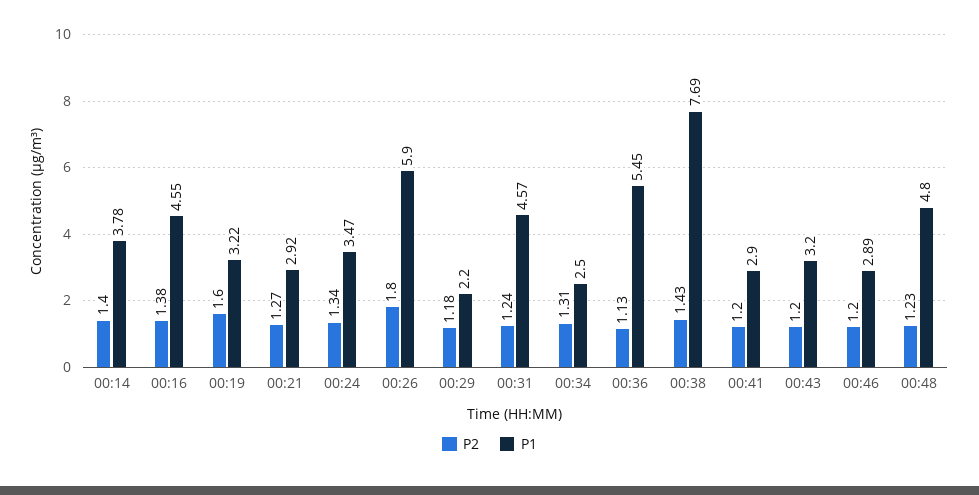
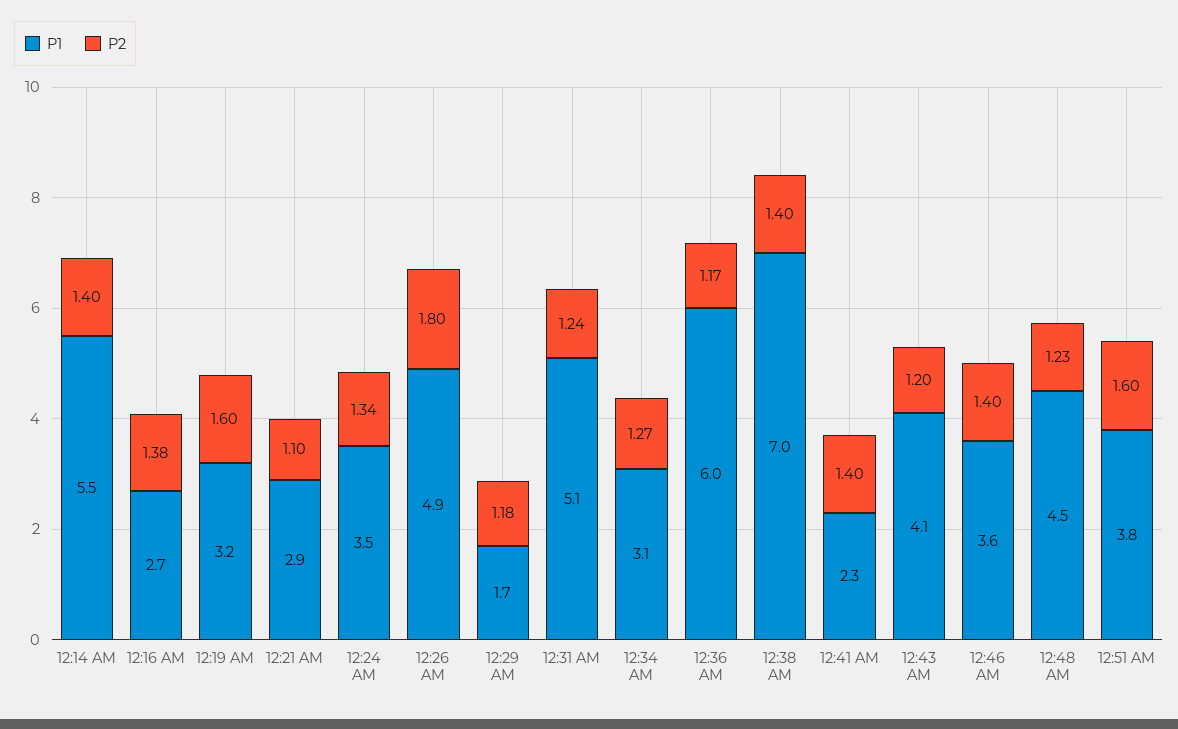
P1, 00:14: 3.78 -> 5.5
P1, 00:16: 4.55 -> 2.7
P2, 00:21: 1.27 -> 1.1
P1, 00:26: 5.9 -> 4.9
P1, 00:29: 2.2 -> 1.7
P1, 00:31: 4.57 -> 5.1
P2, 00:34: 1.31 -> 1.27
P1, 00:34: 2.5 -> 3.1
P2, 00:36: 1.13 -> 1.17
P1, 00:36: 5.45 -> 6
P2, 00:38: 1.43 -> 1.4
P1, 00:38: 7.69 -> 7
P2, 00:41: 1.2 -> 1.4
P1, 00:41: 2.9 -> 2.3
P1, 00:43: 3.2 -> 4.1
P2, 00:46: 1.2 -> 1.4
P1, 00:46: 2.89 -> 3.6
P1, 00:48: 4.8 -> 4.5
P1, 12:51 AM: none -> 3.8
P2, 12:51 AM: none -> 1.6

